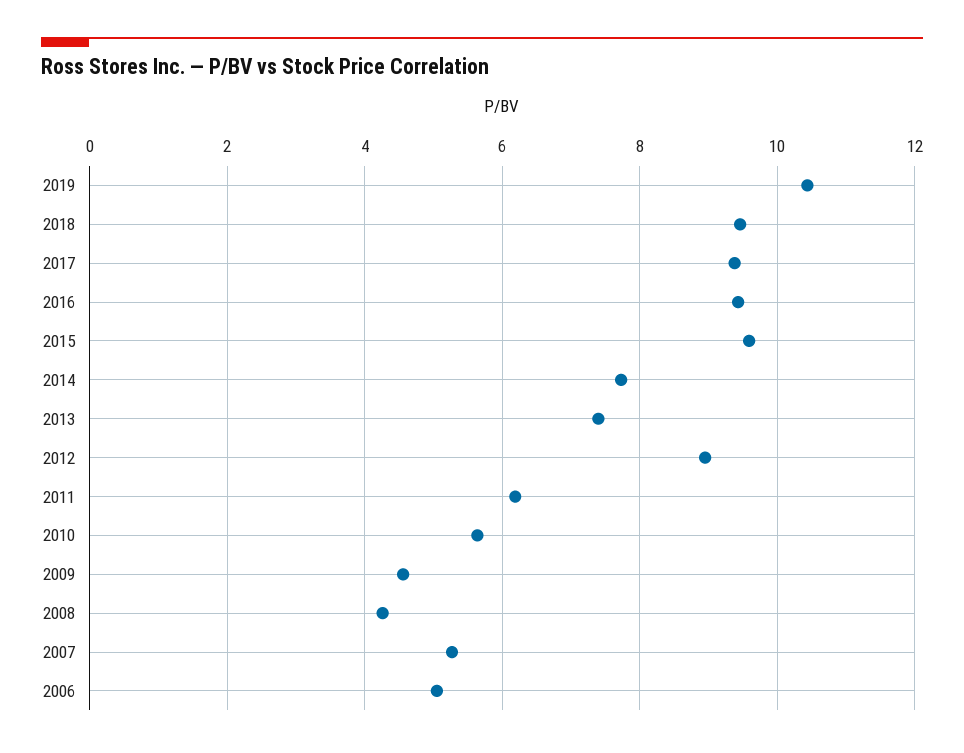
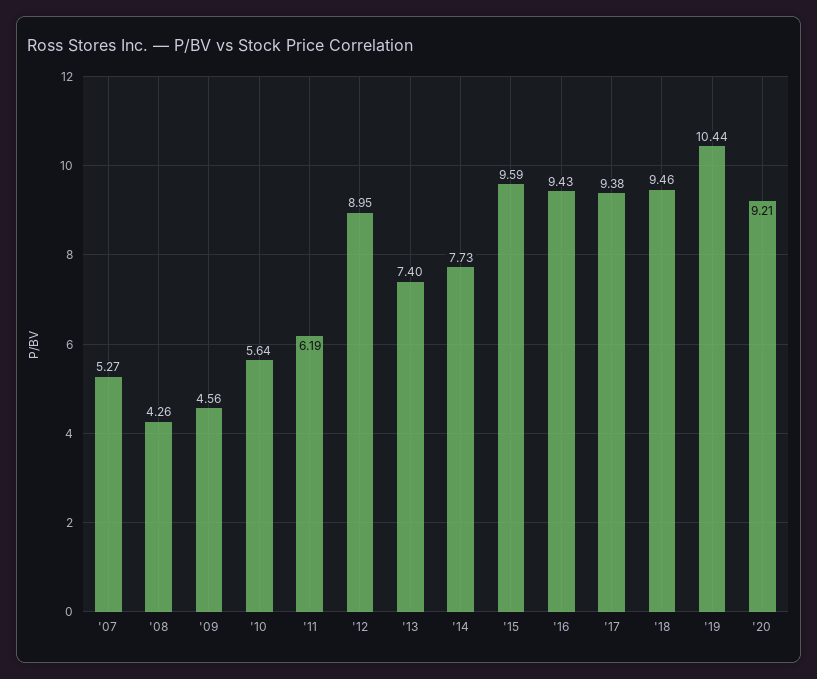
2006: 5 -> none
'20: none -> 9.21

